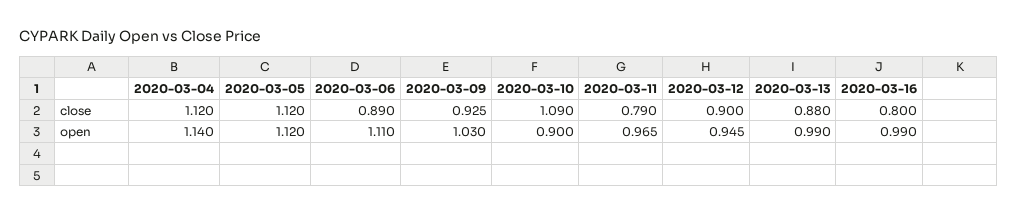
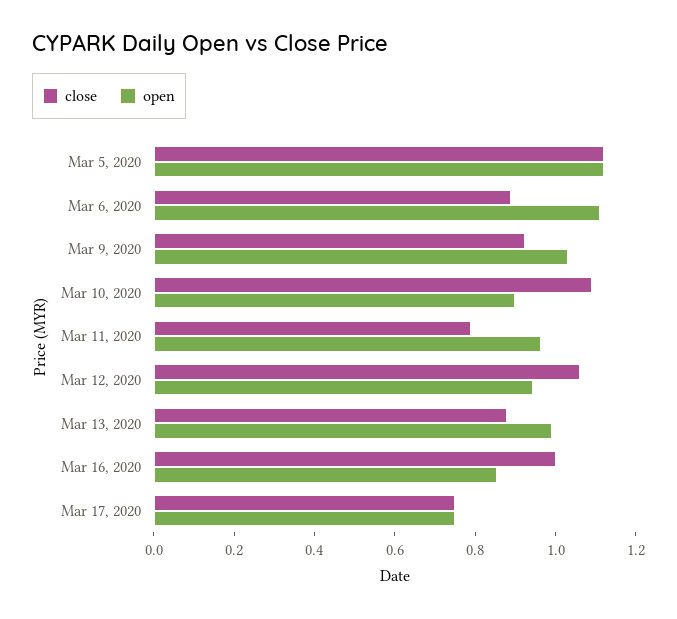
close, 2020-03-04: 1.12 -> none
close, 2020-03-12: 0.9 -> 1.05
close, 2020-03-16: 0.8 -> 1
open, 2020-03-04: 1.14 -> none
open, 2020-03-16: 0.99 -> 0.85
close, Mar 17, 2020: none -> 0.75
open, Mar 17, 2020: none -> 0.75

